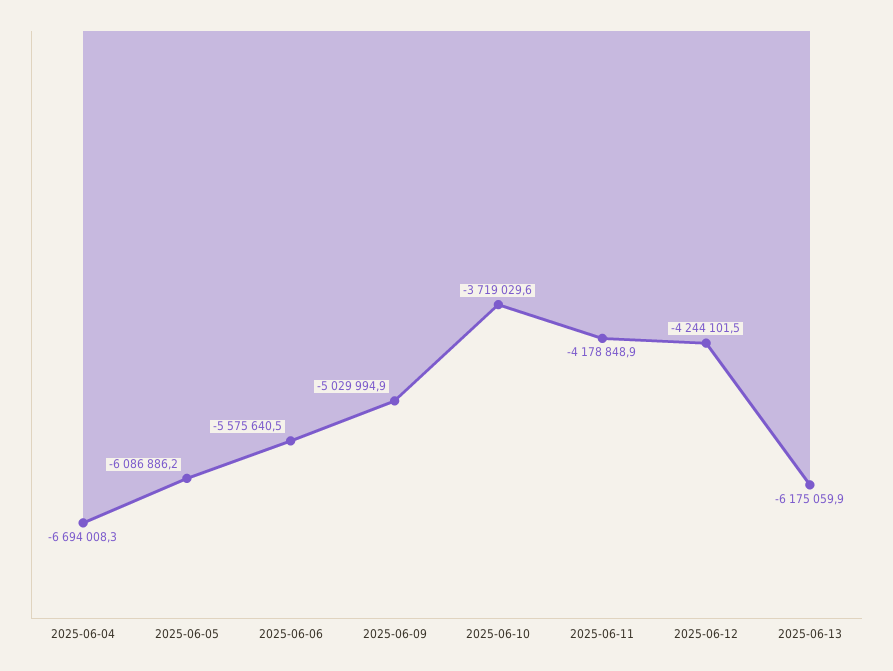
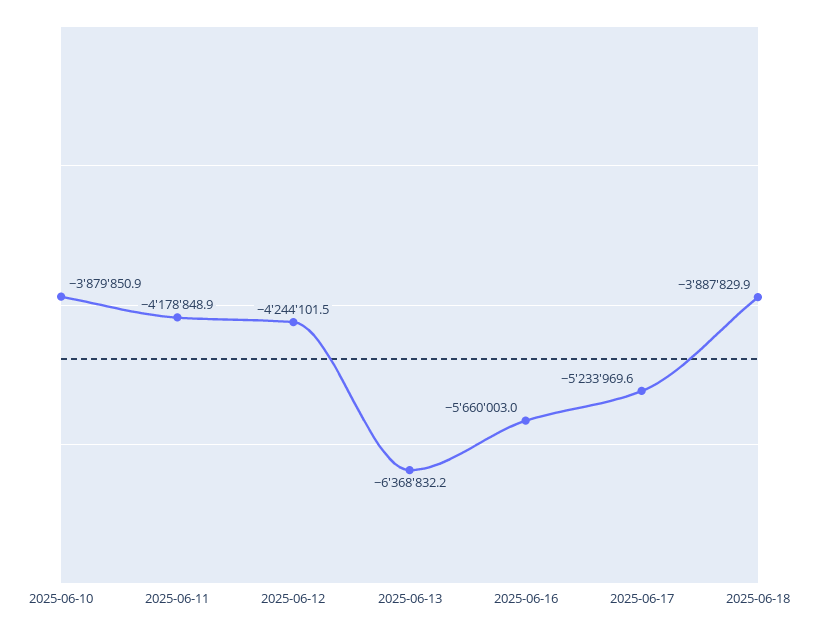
2025-06-04: -6694008.3 -> none
2025-06-05: -6086886.2 -> none
2025-06-06: -5575640.5 -> none
2025-06-09: -5029994.9 -> none
2025-06-10: -3719029.6 -> -3879850.9
2025-06-13: -6175059.9 -> -6368832.2
2025-06-16: none -> -5660003
2025-06-17: none -> -5233969.6
2025-06-18: none -> -3887829.9

